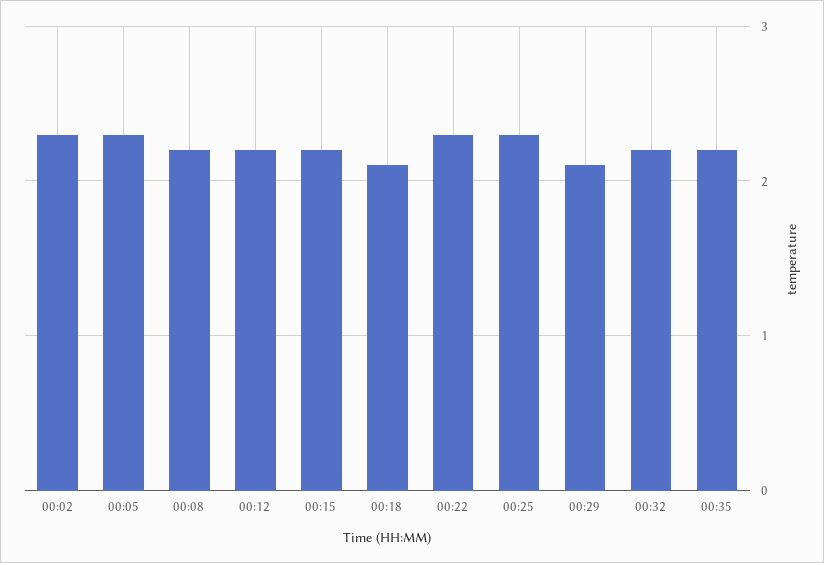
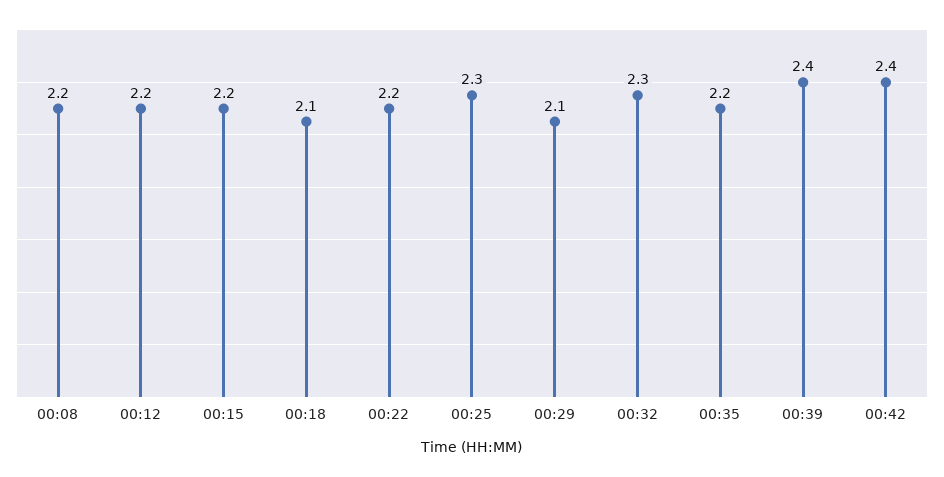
00:02: 2.3 -> none
00:05: 2.3 -> none
00:22: 2.3 -> 2.2
00:32: 2.2 -> 2.3
00:39: none -> 2.4
00:42: none -> 2.4

